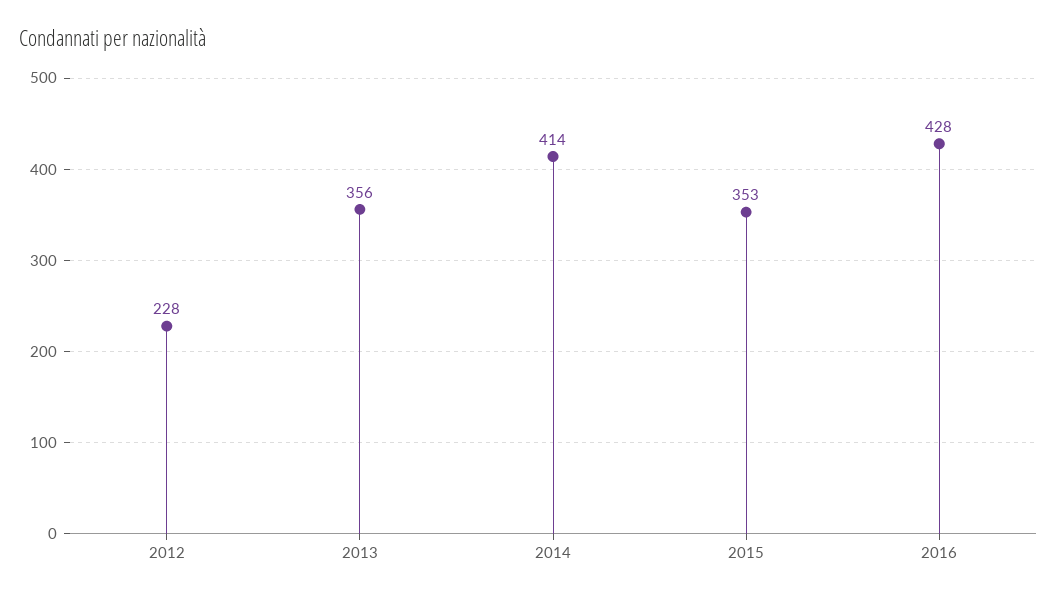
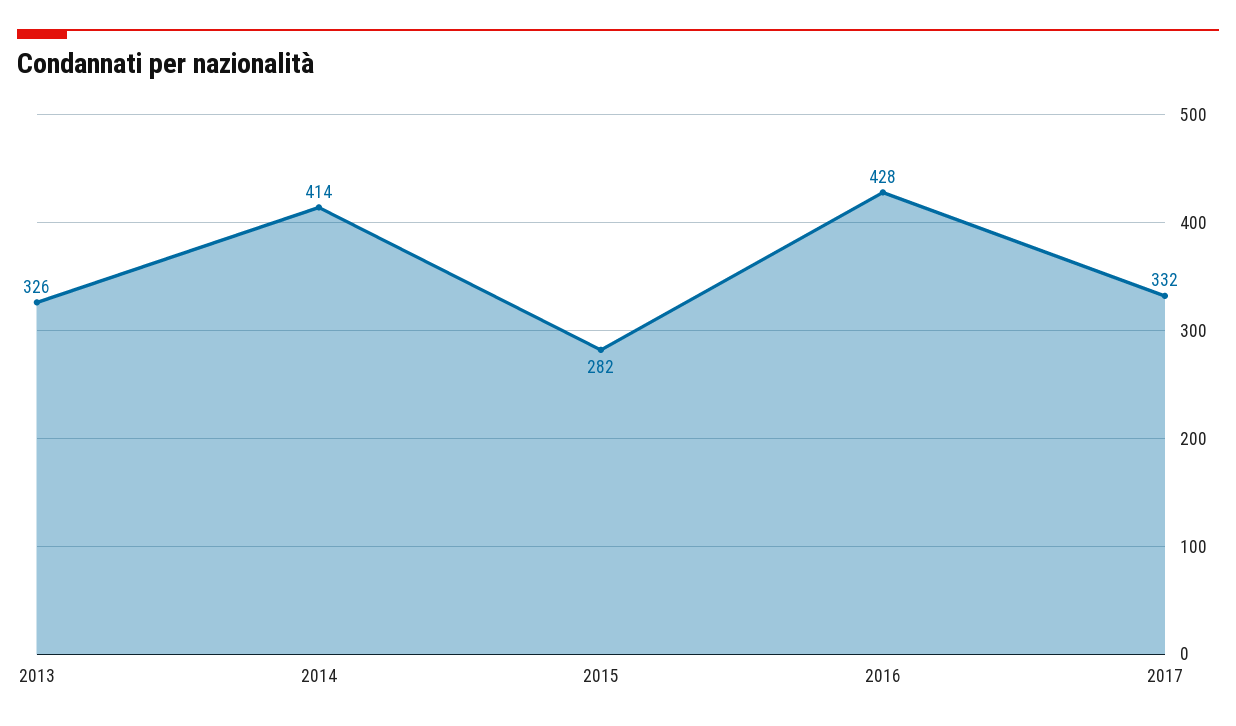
2012: 228 -> none
2013: 356 -> 326
2015: 353 -> 282
2017: none -> 332

